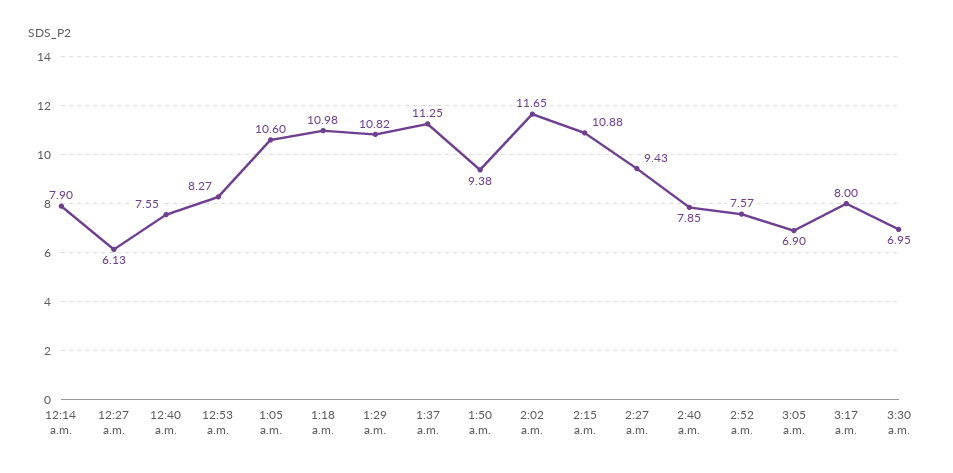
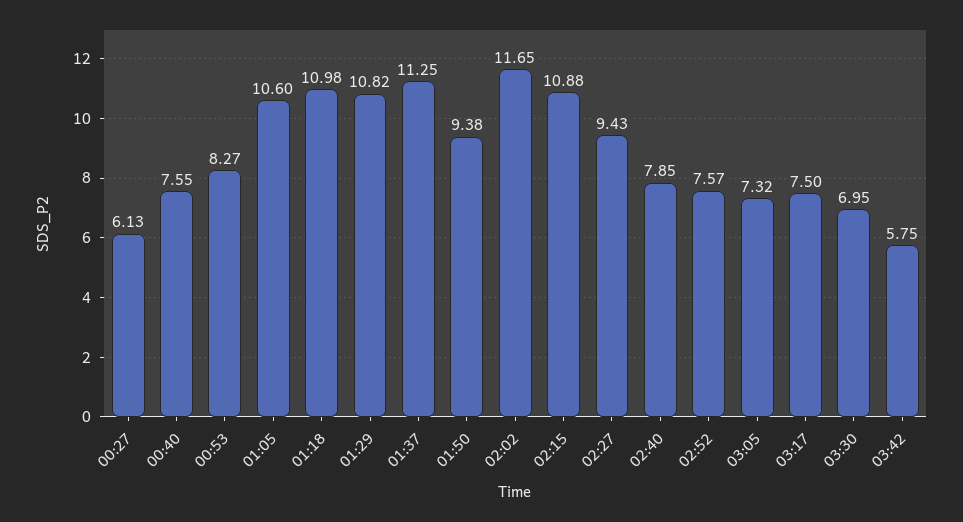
12:14 a.m.: 7.9 -> none
3:05 a.m.: 6.9 -> 7.32
3:17 a.m.: 8 -> 7.5
03:42: none -> 5.75

